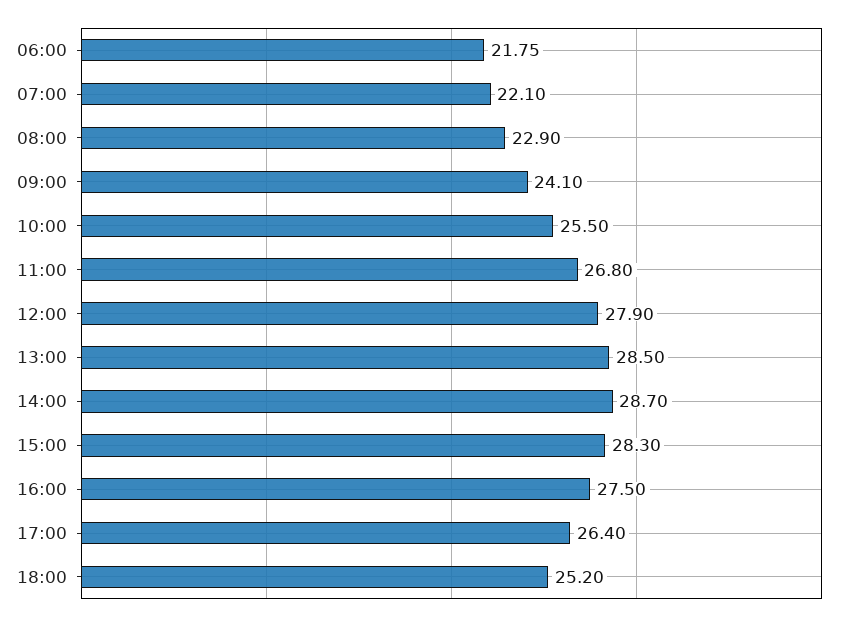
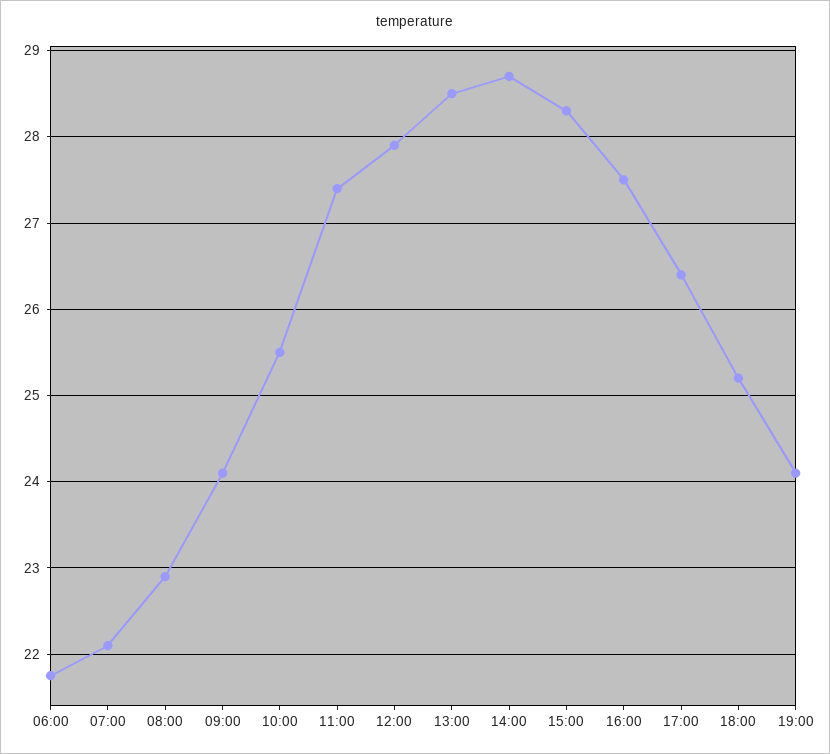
11:00: 26.8 -> 27.4
19:00: none -> 24.1

